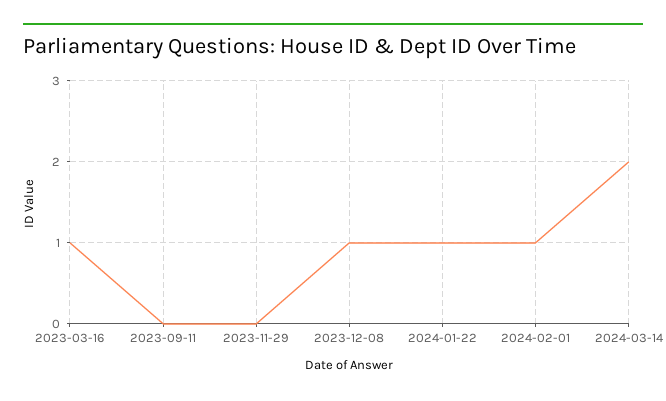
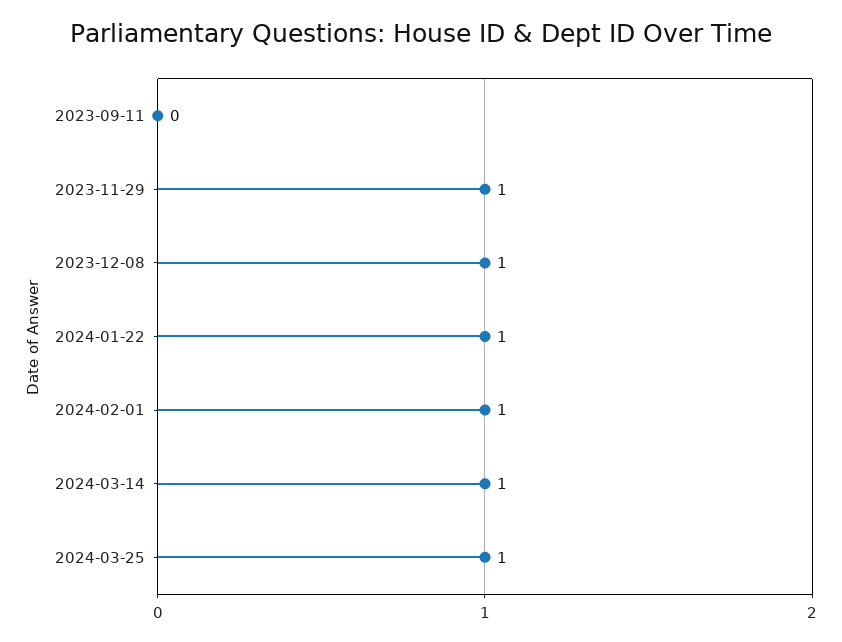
2023-03-16: 1 -> none
2023-11-29: 0 -> 1
2024-03-14: 2 -> 1
2024-03-25: none -> 1

